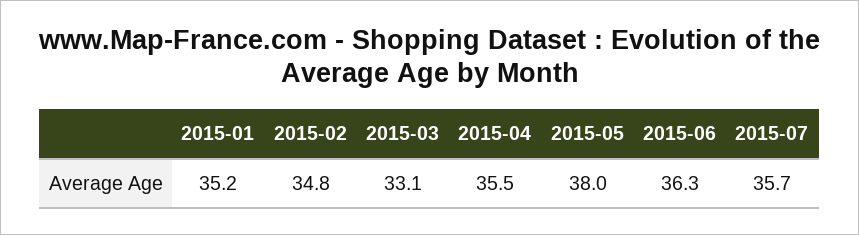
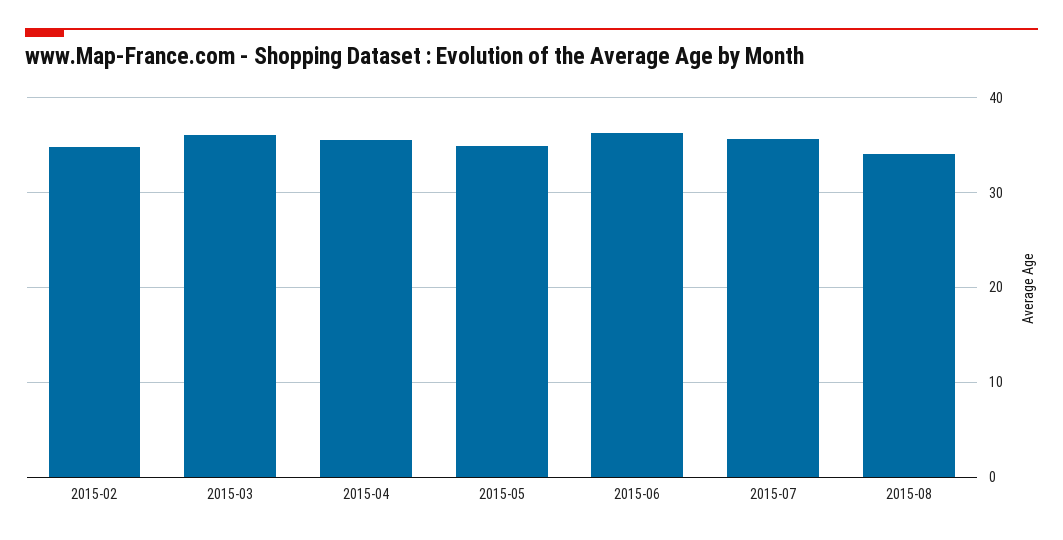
2015-01: 35.2 -> none
2015-03: 33.1 -> 36
2015-05: 38 -> 35
2015-08: none -> 34

